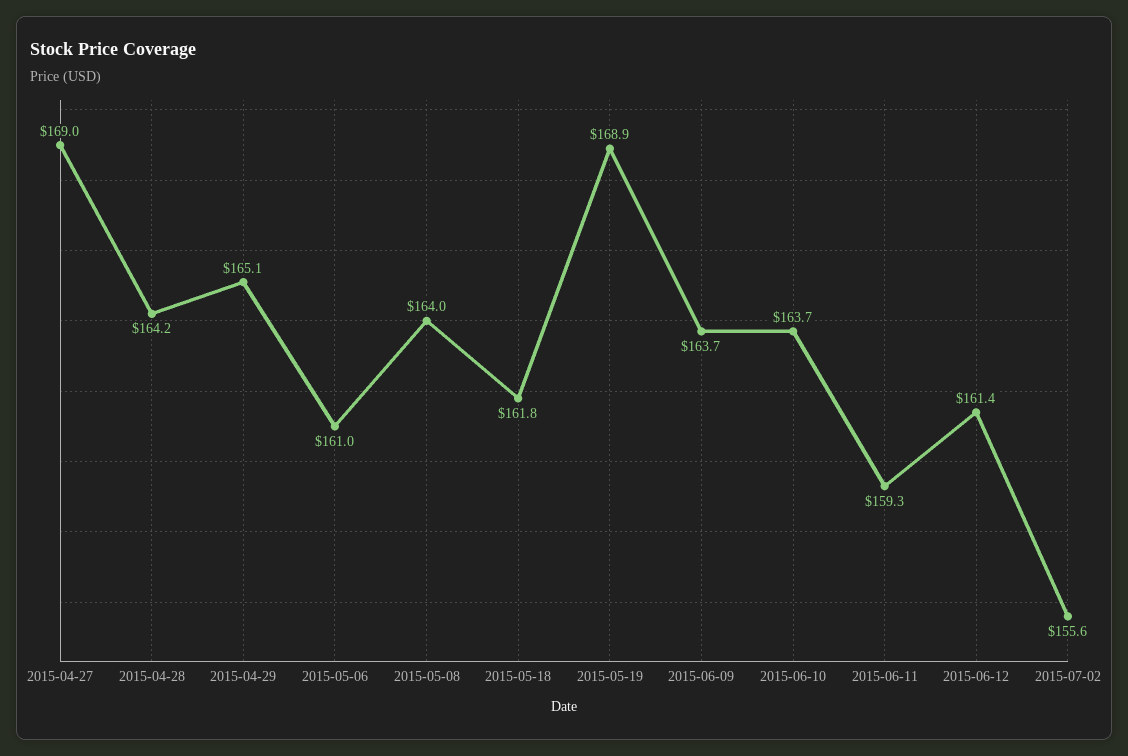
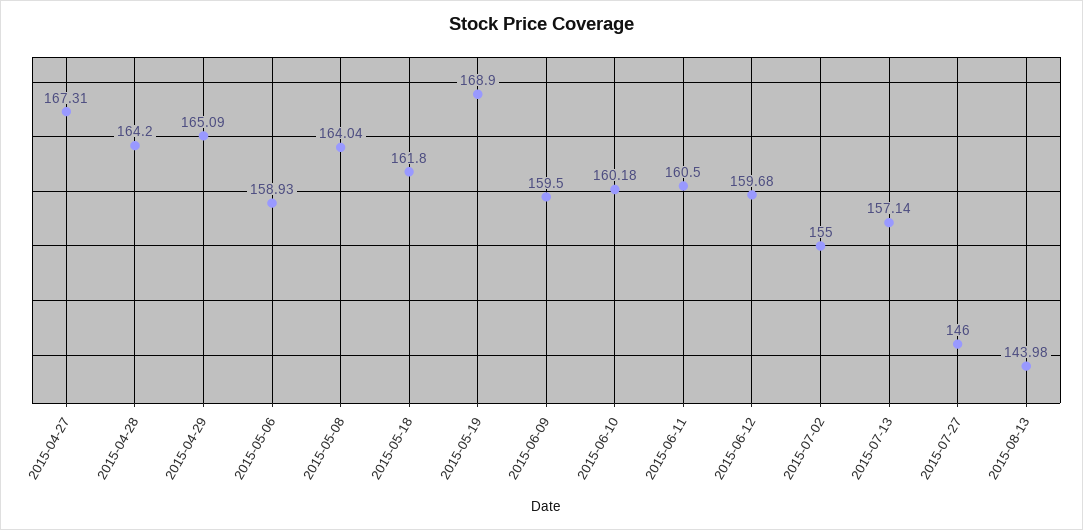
2015-04-27: 169 -> 167.31
2015-05-06: 161 -> 158.93
2015-06-09: 163.7 -> 159.5
2015-06-10: 163.7 -> 160.18
2015-06-11: 159.3 -> 160.5
2015-06-12: 161.4 -> 159.68
2015-07-02: 155.6 -> 155
2015-07-13: none -> 157.14
2015-07-27: none -> 146
2015-08-13: none -> 143.98

